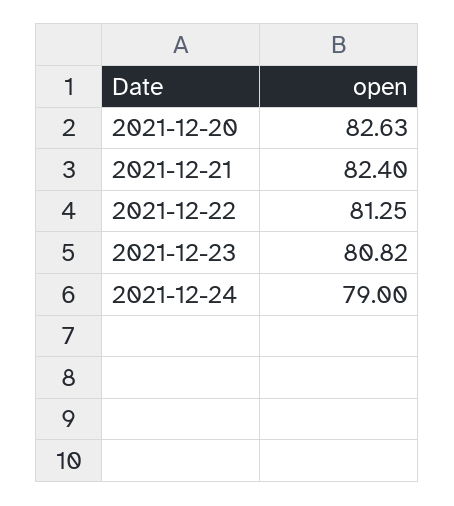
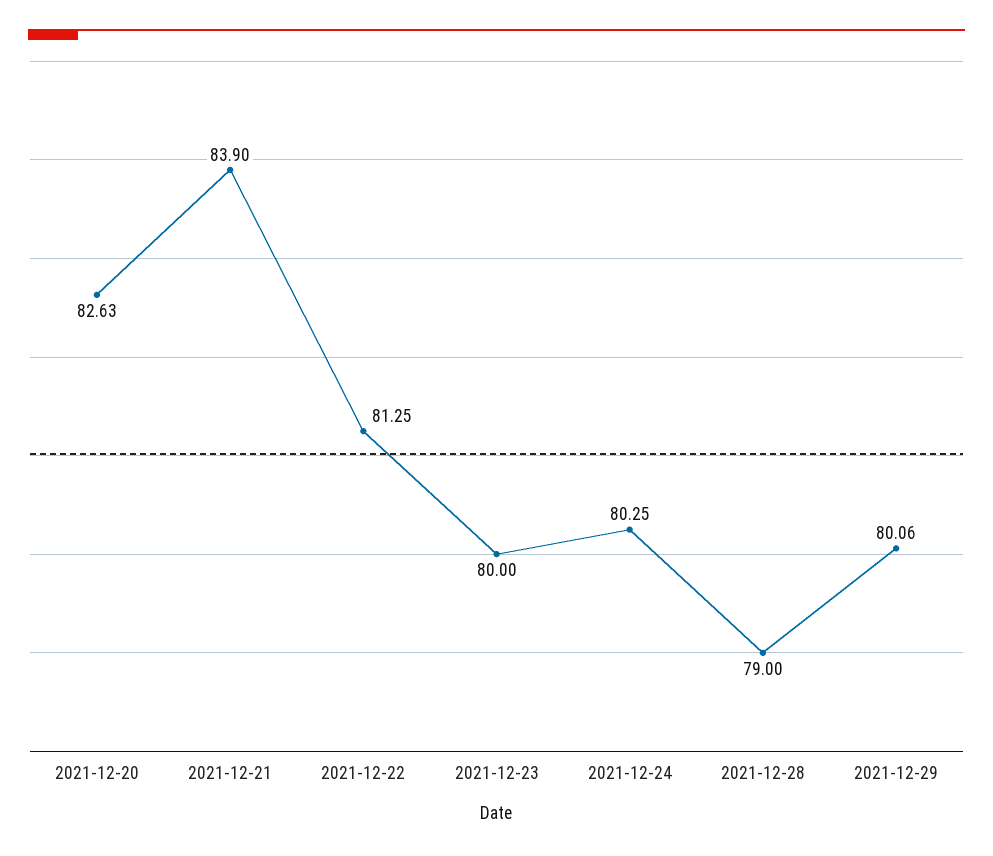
2021-12-21: 82.4 -> 83.9
2021-12-23: 80.82 -> 80
2021-12-24: 79 -> 80.25
2021-12-28: none -> 79
2021-12-29: none -> 80.06

